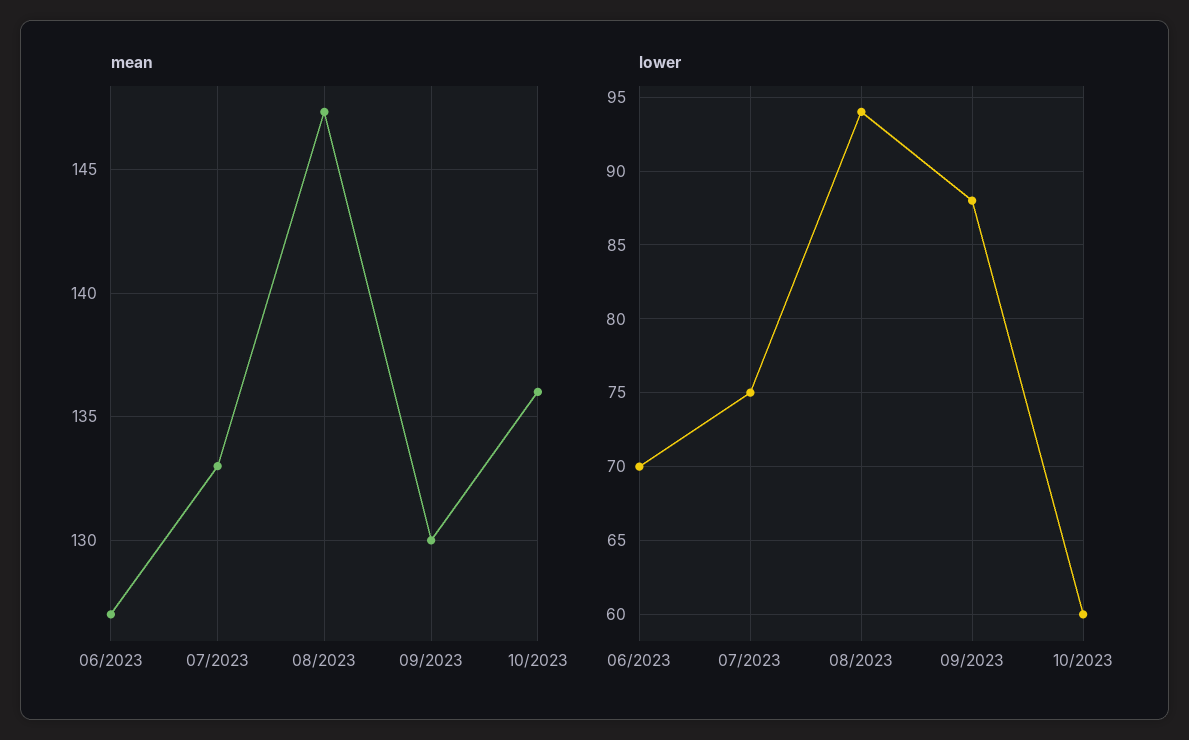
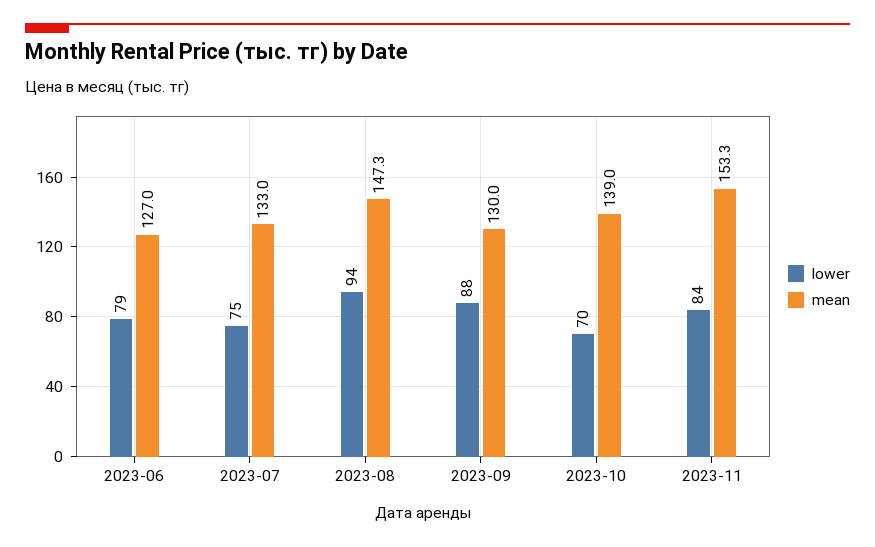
mean, 10/2023: 136 -> 139
lower, 06/2023: 70 -> 79
lower, 10/2023: 60 -> 70
lower, 2023-11: none -> 84
mean, 2023-11: none -> 153.3

